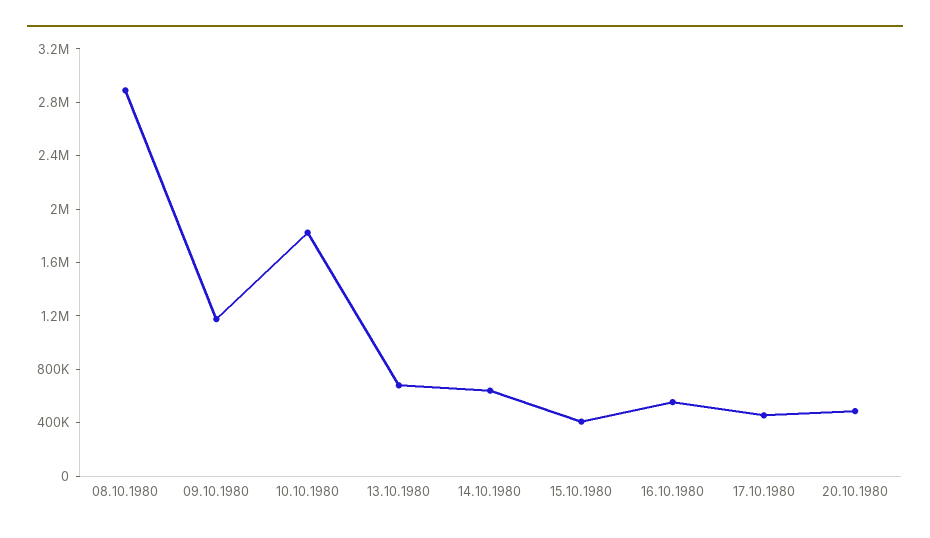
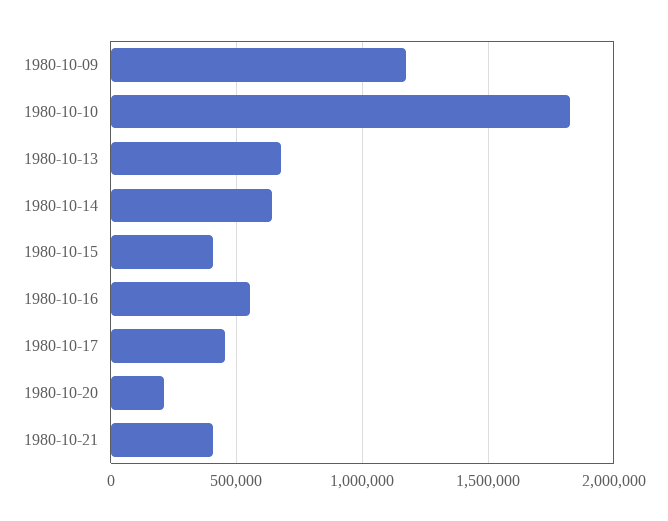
08.10.1980: 2900000 -> none
20.10.1980: 500000 -> 200000
1980-10-21: none -> 400000

